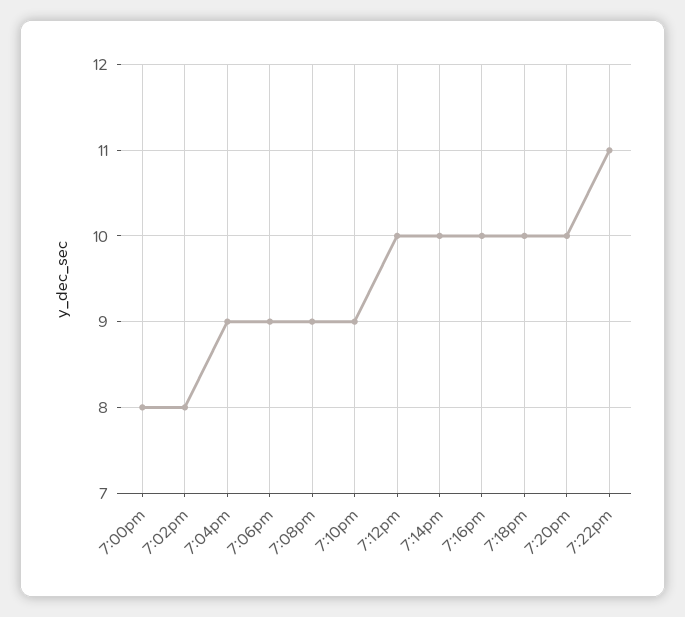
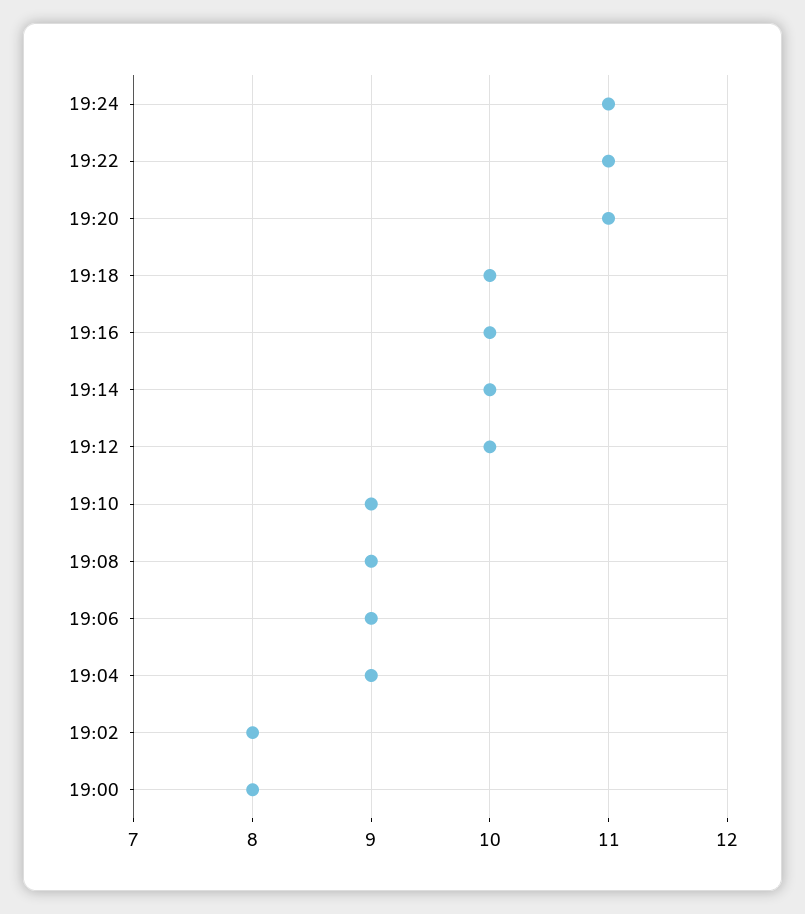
7:20pm: 10 -> 11
19:24: none -> 11

